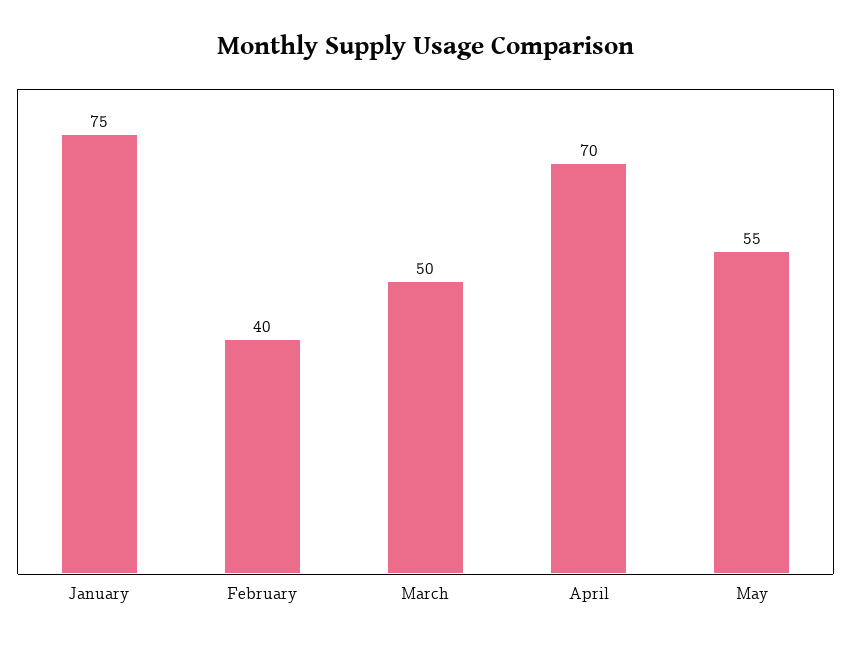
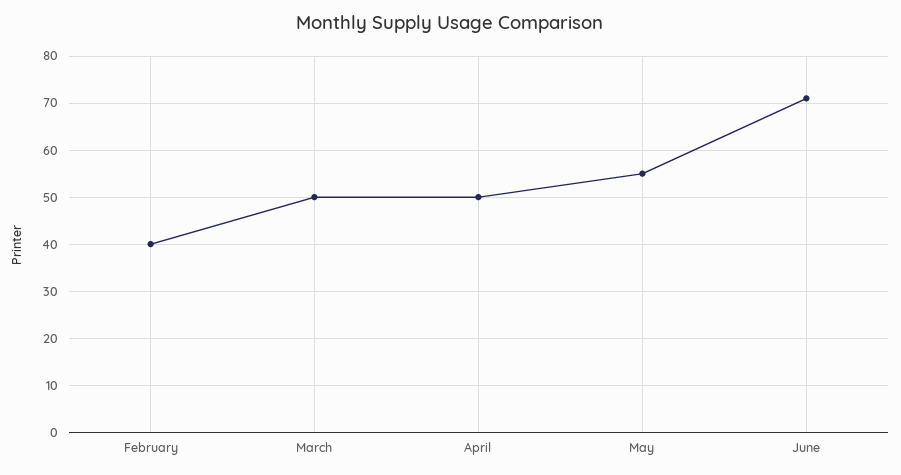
January: 75 -> none
April: 70 -> 50
June: none -> 70

